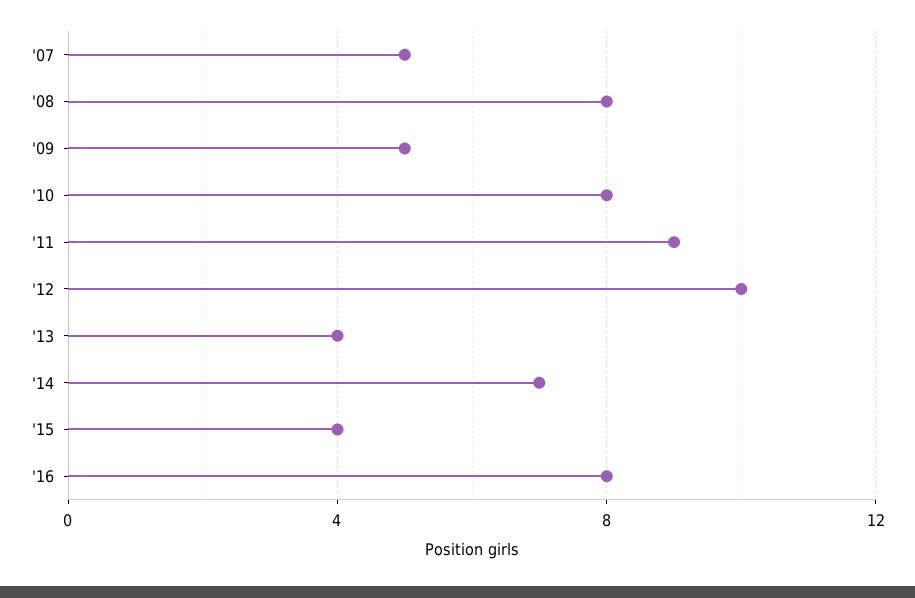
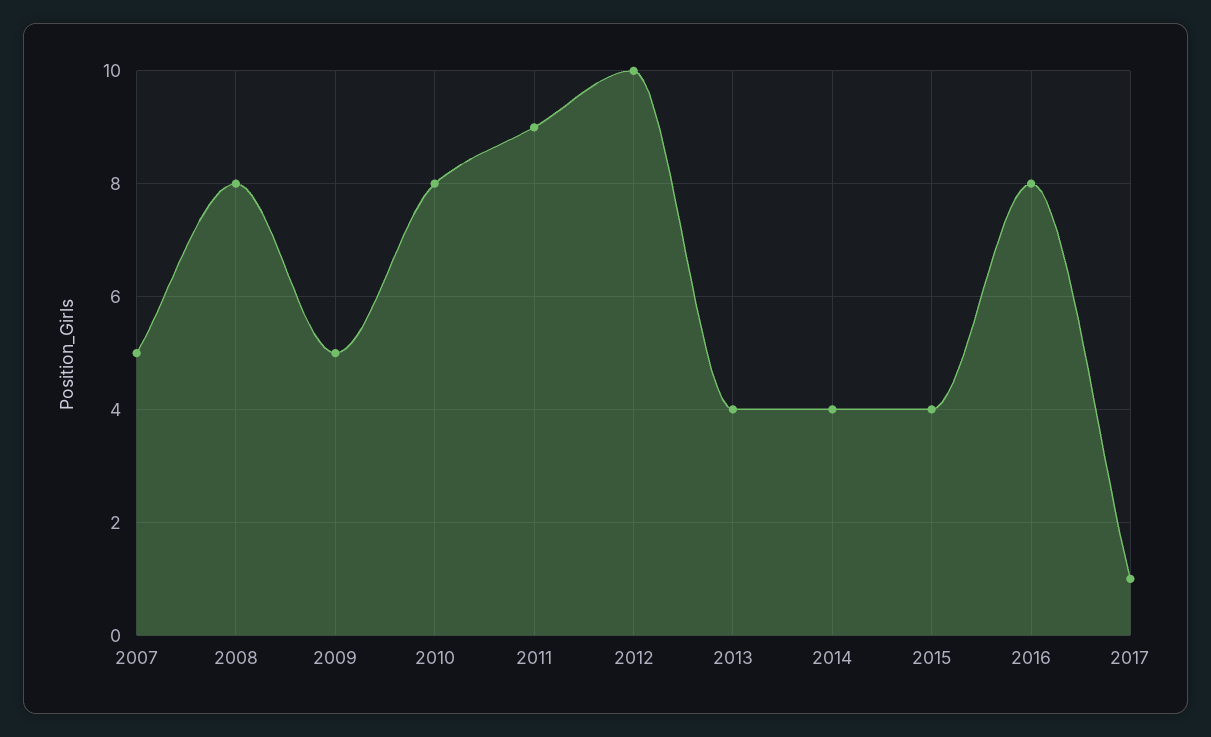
'14: 7 -> 4
2017: none -> 1

